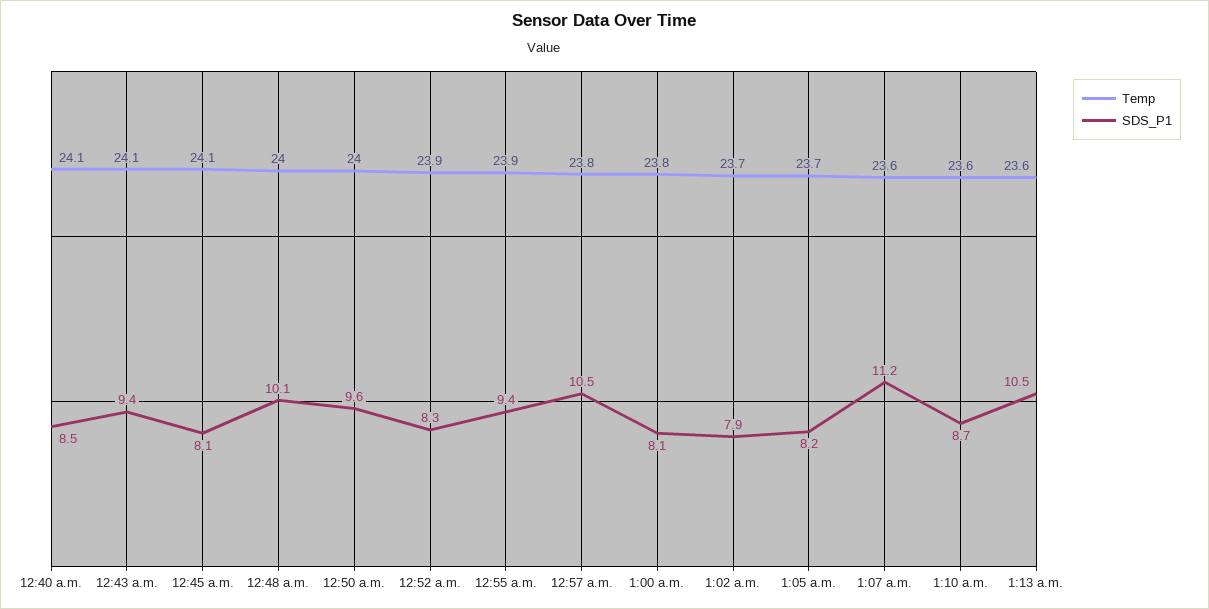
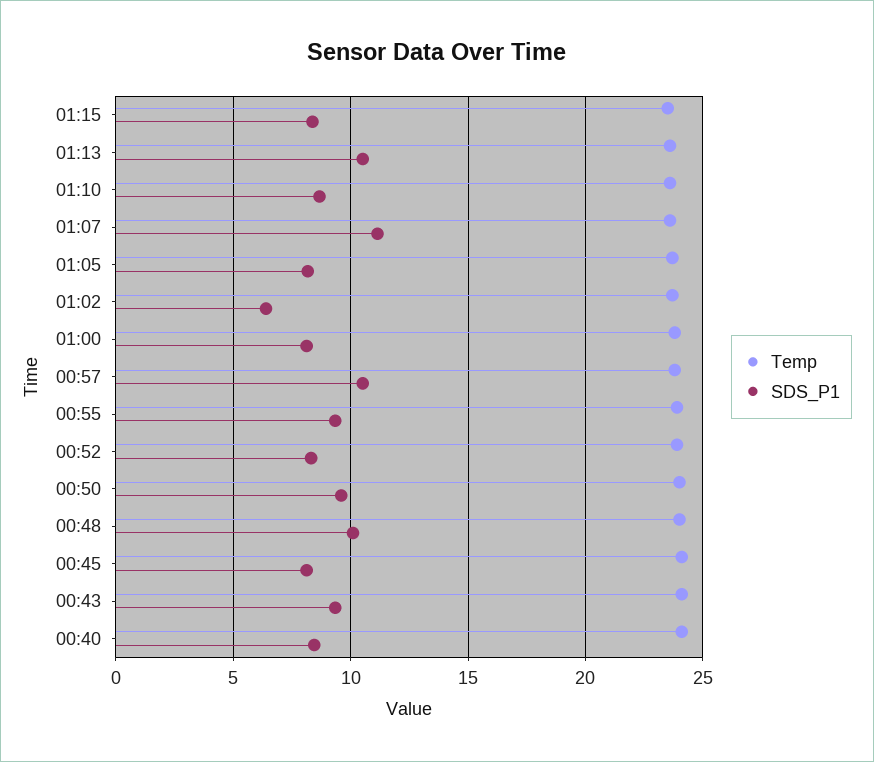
SDS_P1, 1:02 a.m.: 7.9 -> 6.5
Temp, 01:15: none -> 23.5
SDS_P1, 01:15: none -> 8.5

